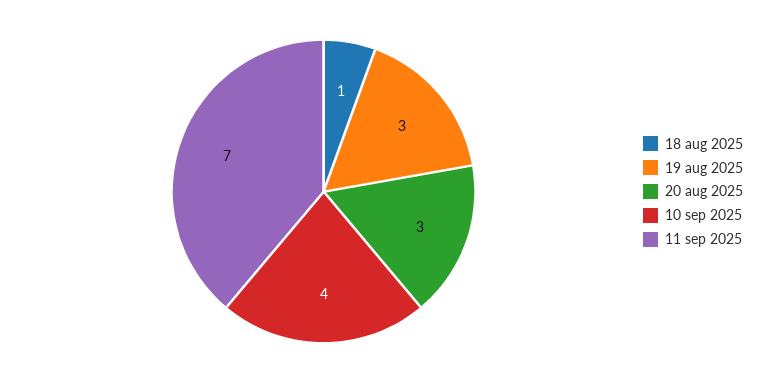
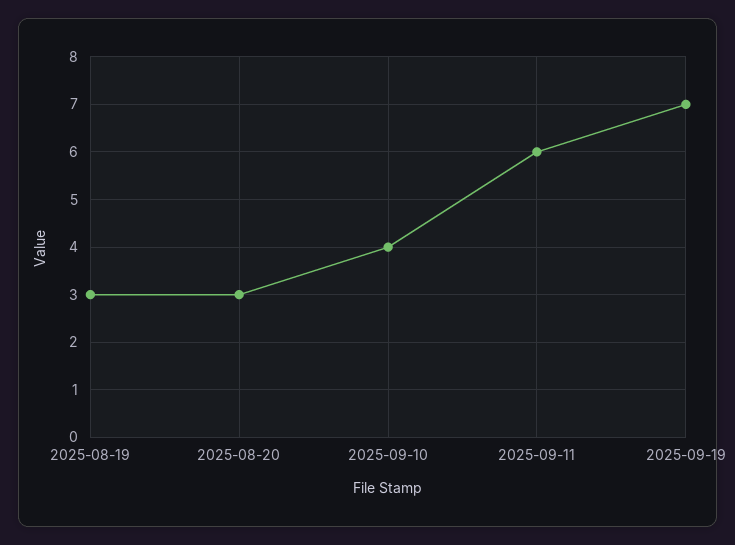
18 aug 2025: 1 -> none
11 sep 2025: 7 -> 6
2025-09-19: none -> 7

